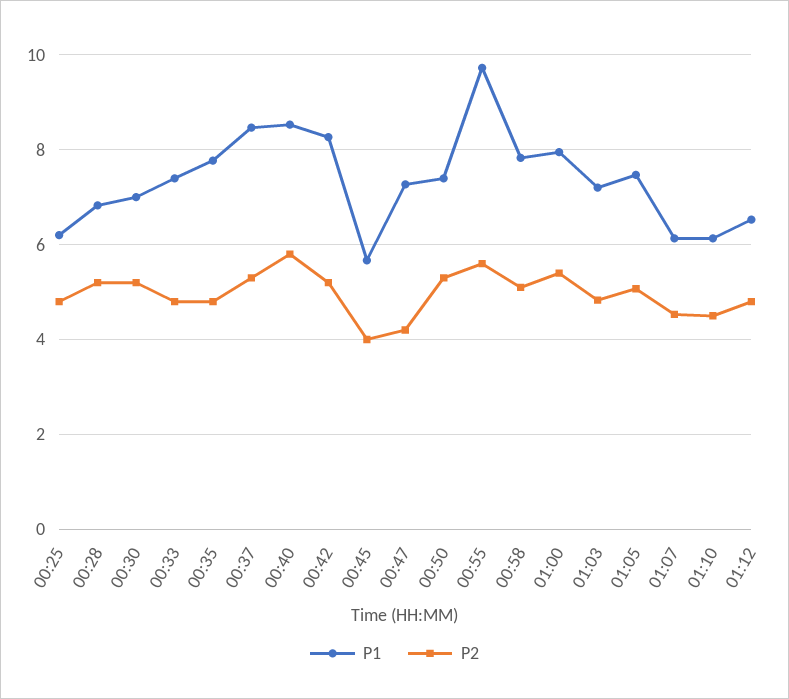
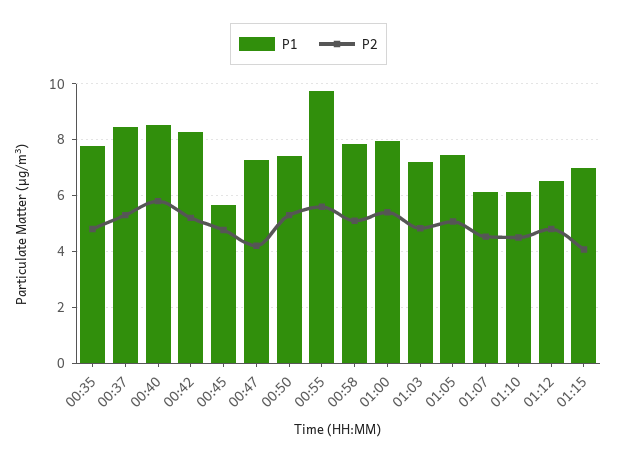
P1, 00:25: 6.2 -> none
P2, 00:25: 4.8 -> none
P1, 00:28: 6.8 -> none
P2, 00:28: 5.2 -> none
P1, 00:30: 7 -> none
P2, 00:30: 5.2 -> none
P1, 00:33: 7.4 -> none
P2, 00:33: 4.8 -> none
P2, 00:45: 4 -> 4.75
P1, 01:15: none -> 7
P2, 01:15: none -> 4

